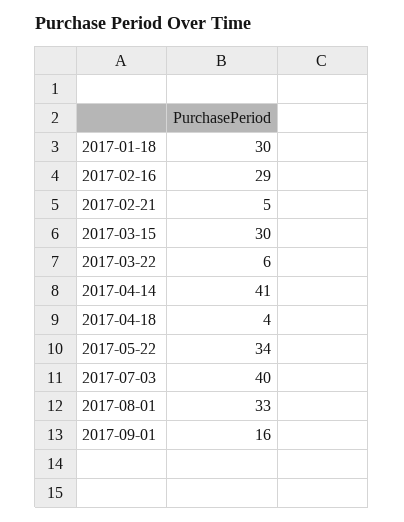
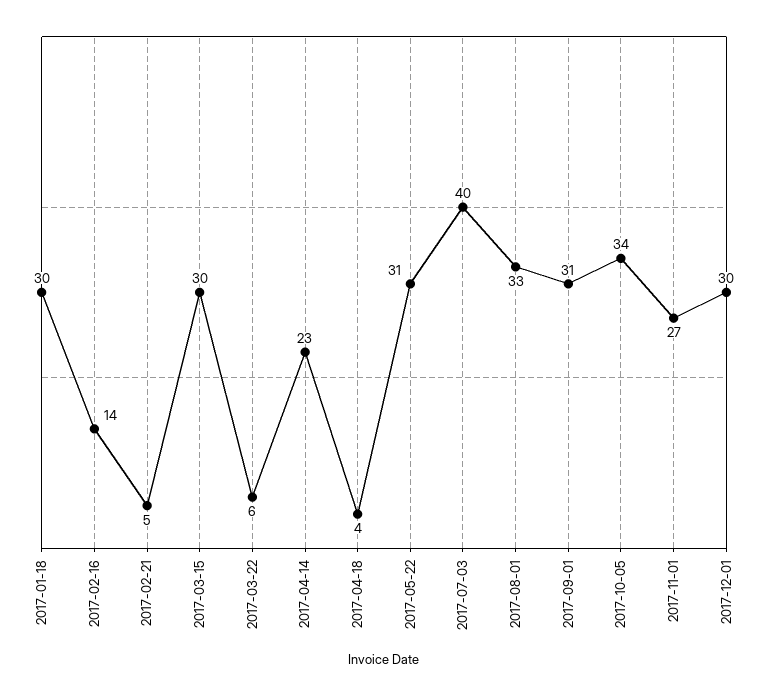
2017-02-16: 29 -> 14
2017-04-14: 41 -> 23
2017-05-22: 34 -> 31
2017-09-01: 16 -> 31
2017-10-05: none -> 34
2017-11-01: none -> 27
2017-12-01: none -> 30

